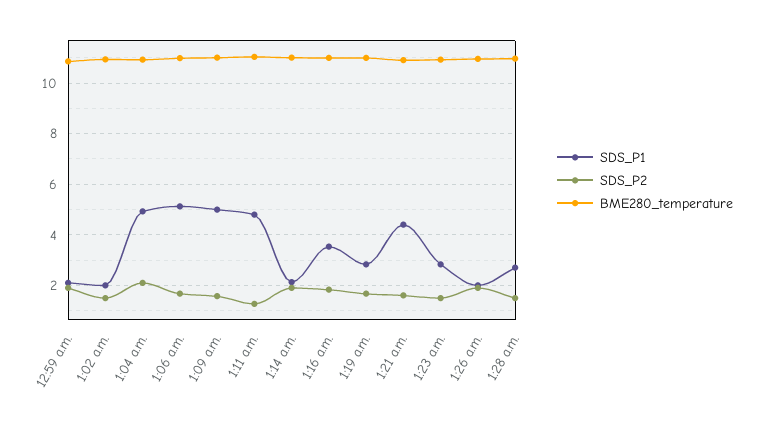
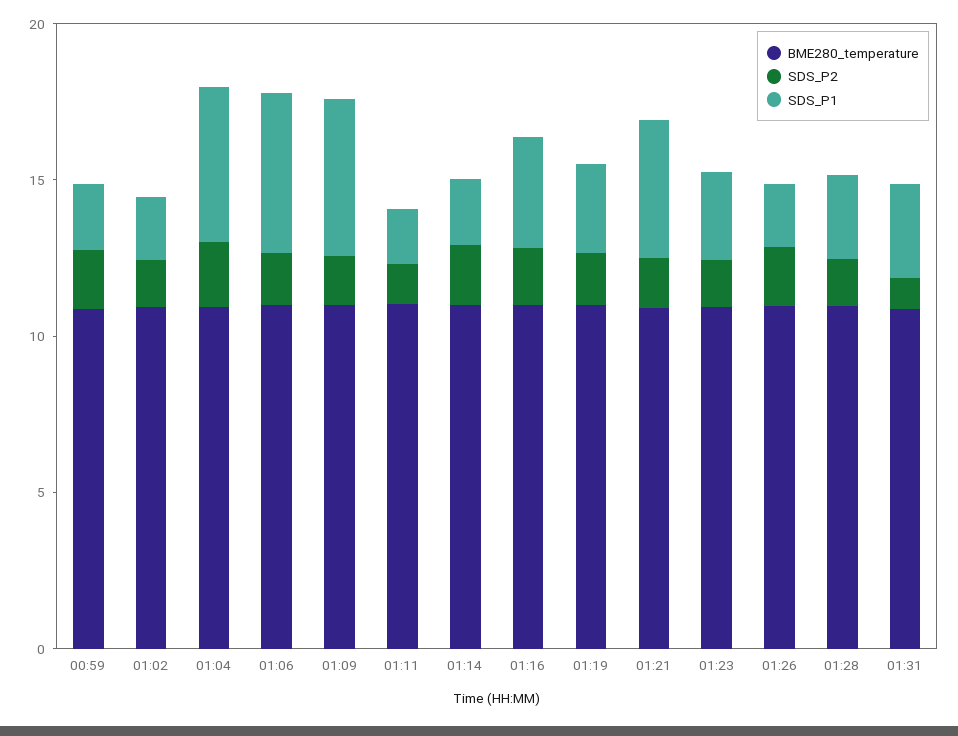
SDS_P1, 1:11 a.m.: 4.75 -> 2
BME280_temperature, 01:31: none -> 11
SDS_P2, 01:31: none -> 1
SDS_P1, 01:31: none -> 3

